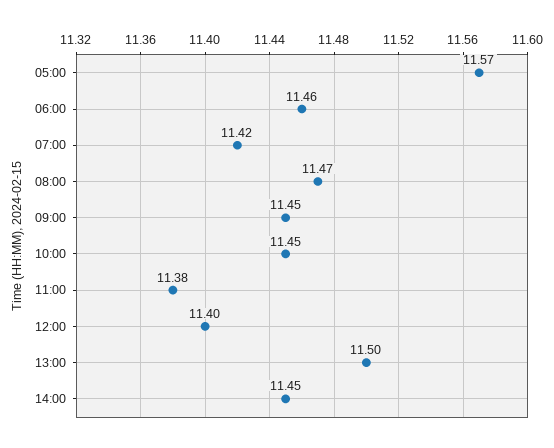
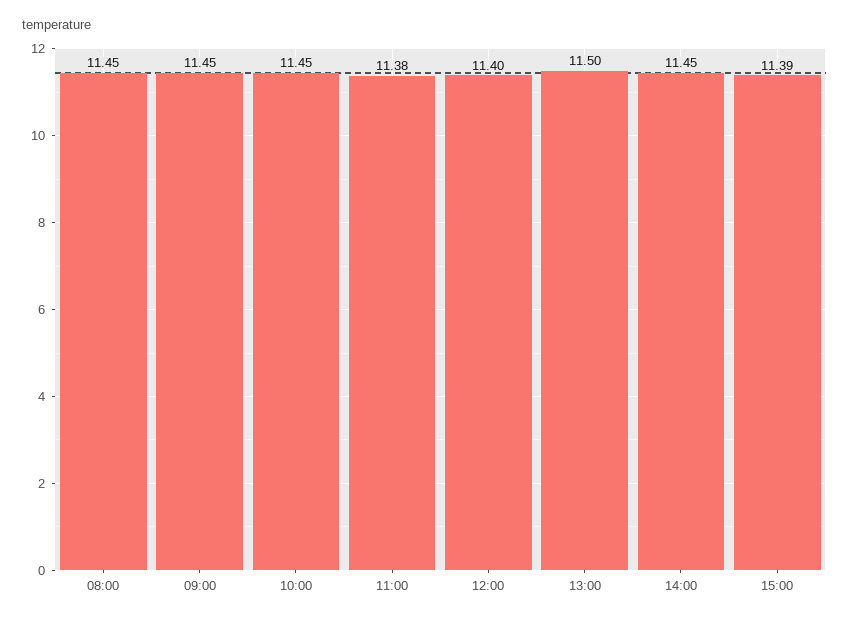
05:00: 11.57 -> none
06:00: 11.46 -> none
07:00: 11.42 -> none
08:00: 11.47 -> 11.45
15:00: none -> 11.39

